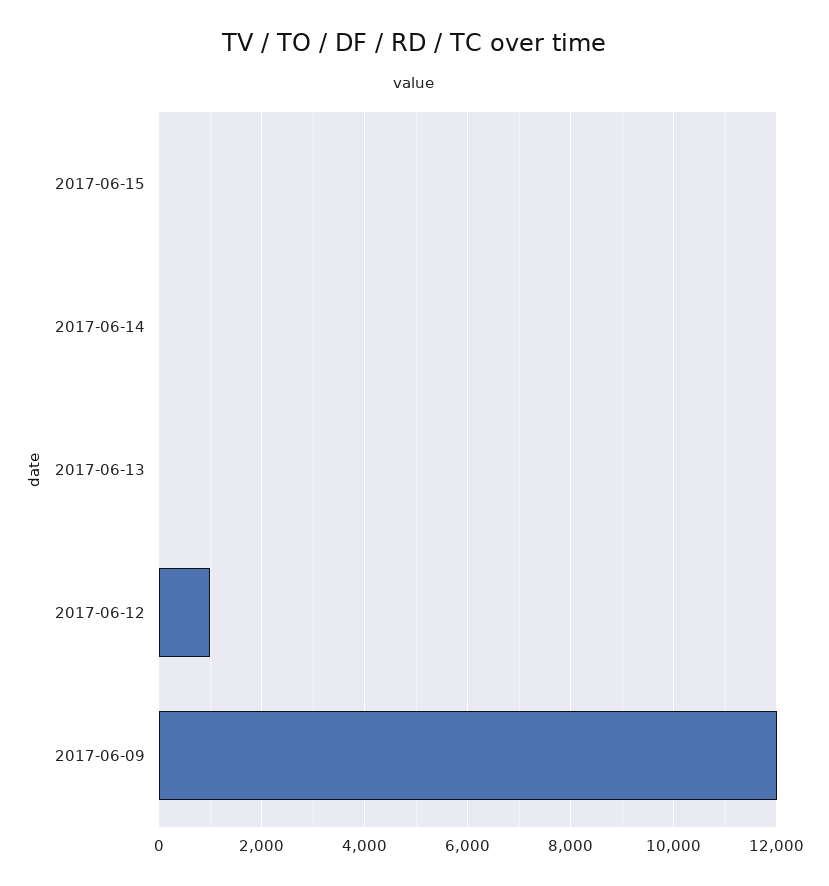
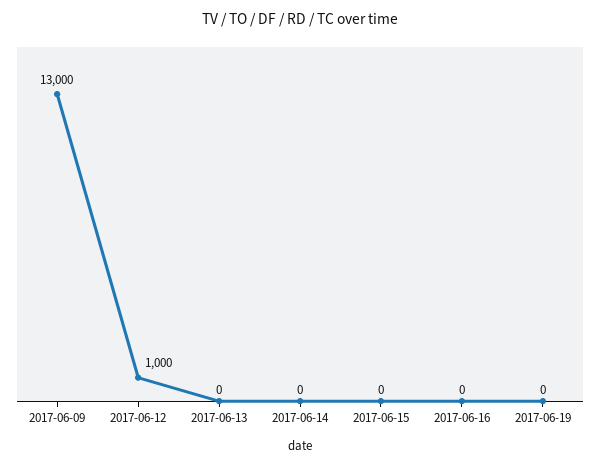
2017-06-09: 12000 -> 13000
2017-06-16: none -> 0
2017-06-19: none -> 0

